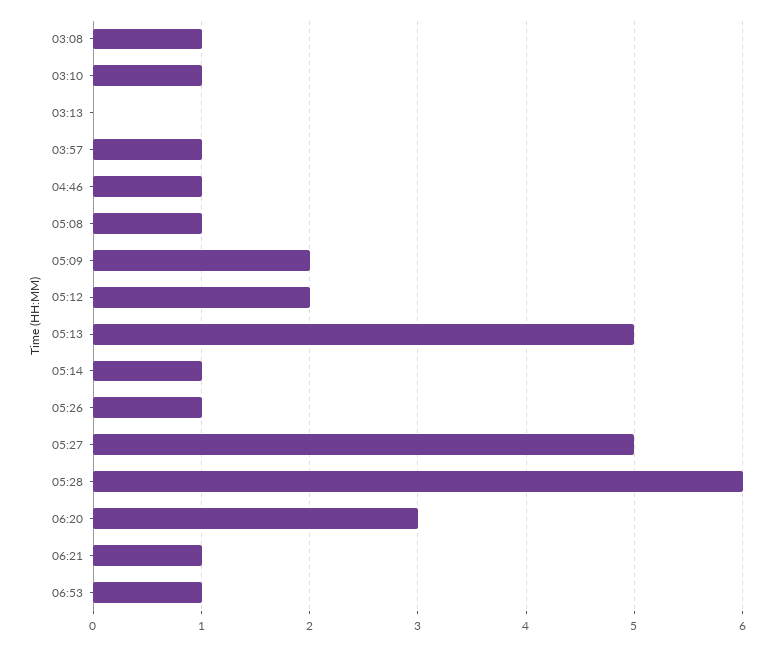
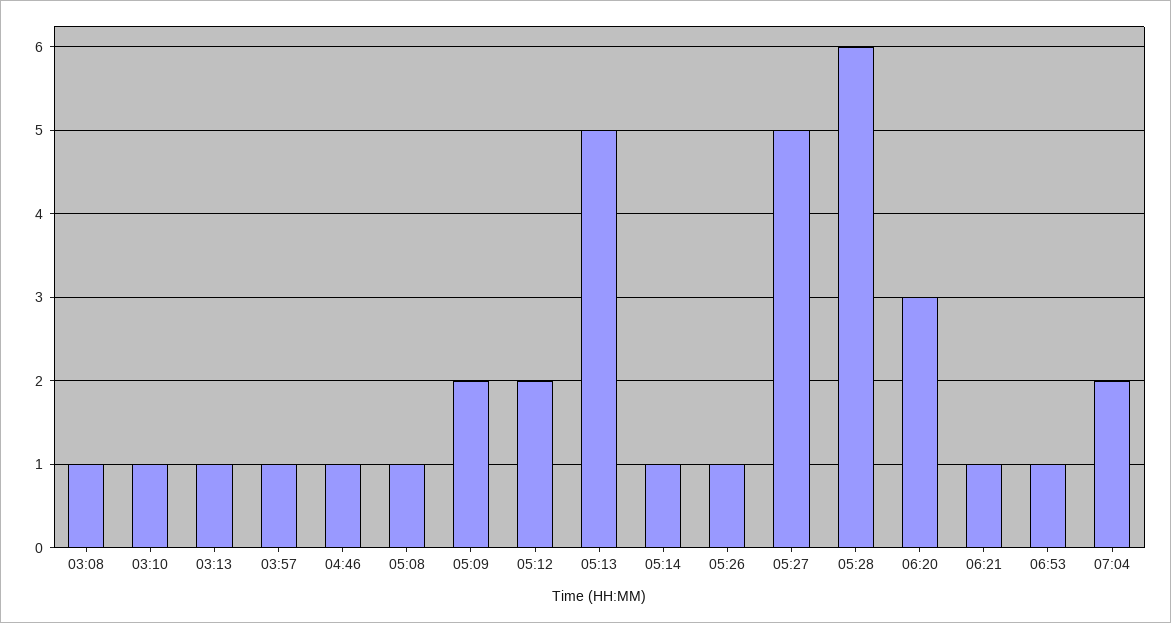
03:13: 0 -> 1
07:04: none -> 2

